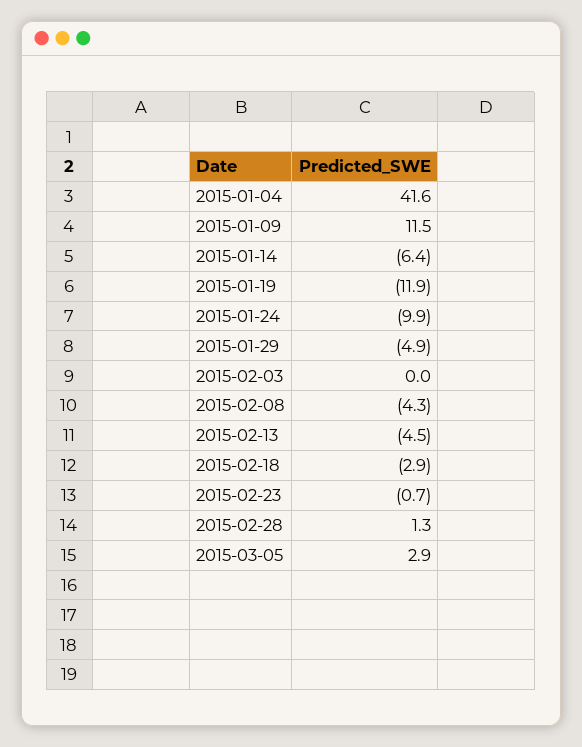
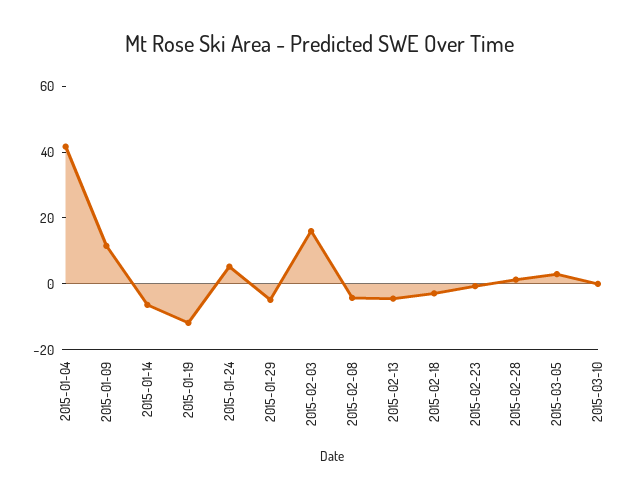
2015-01-24: -9.9 -> 5
2015-02-03: 0 -> 15
2015-03-10: none -> 0

